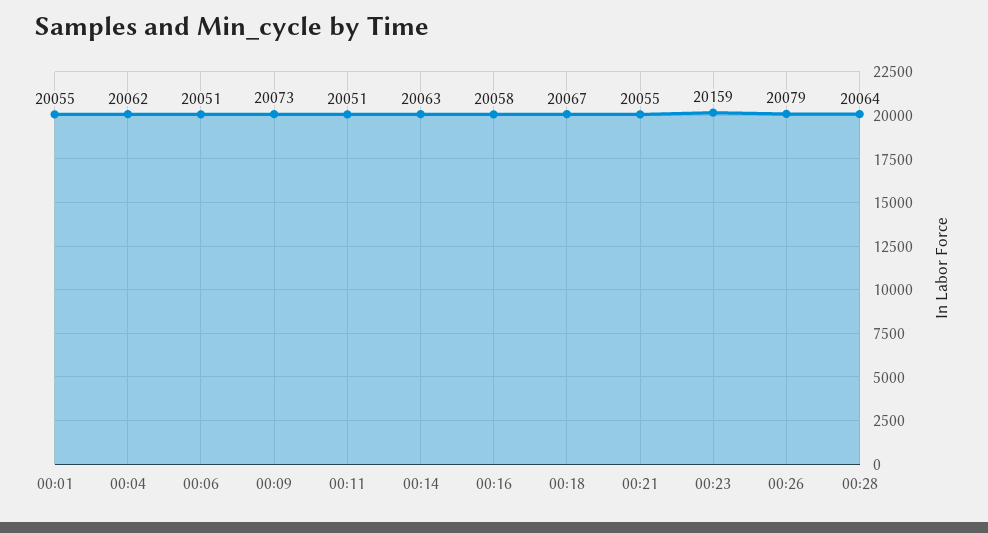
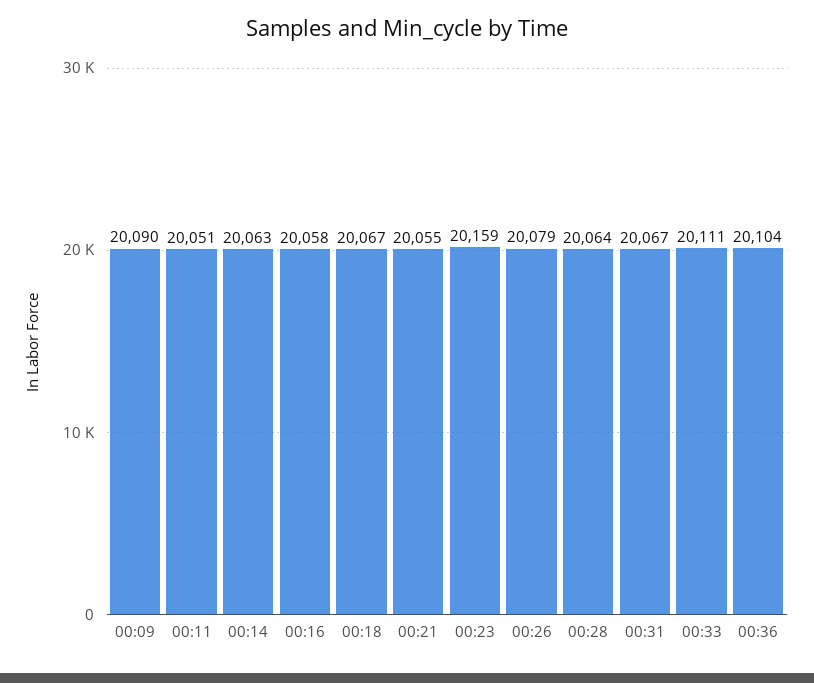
00:01: 20055 -> none
00:04: 20062 -> none
00:06: 20051 -> none
00:09: 20073 -> 20090
00:31: none -> 20067
00:33: none -> 20111
00:36: none -> 20104

